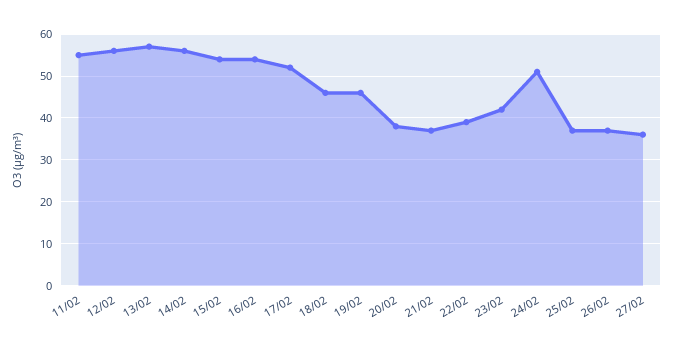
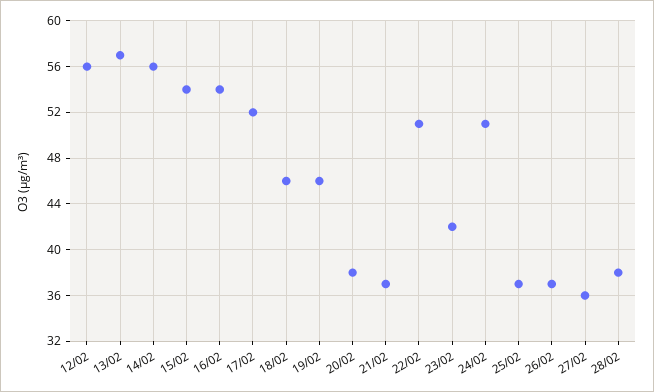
11/02: 55 -> none
22/02: 40 -> 51
28/02: none -> 38

